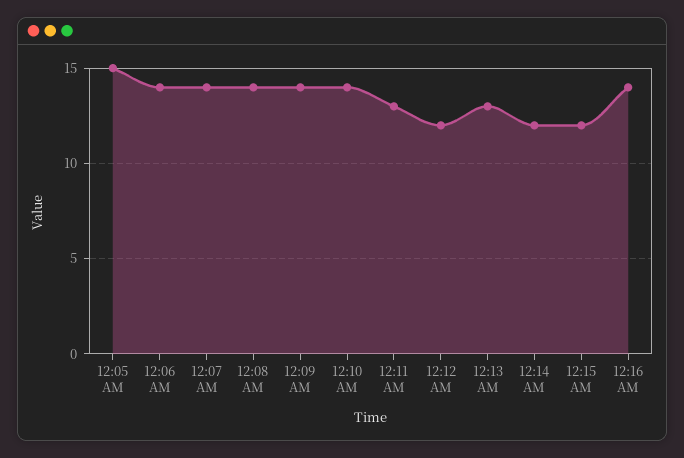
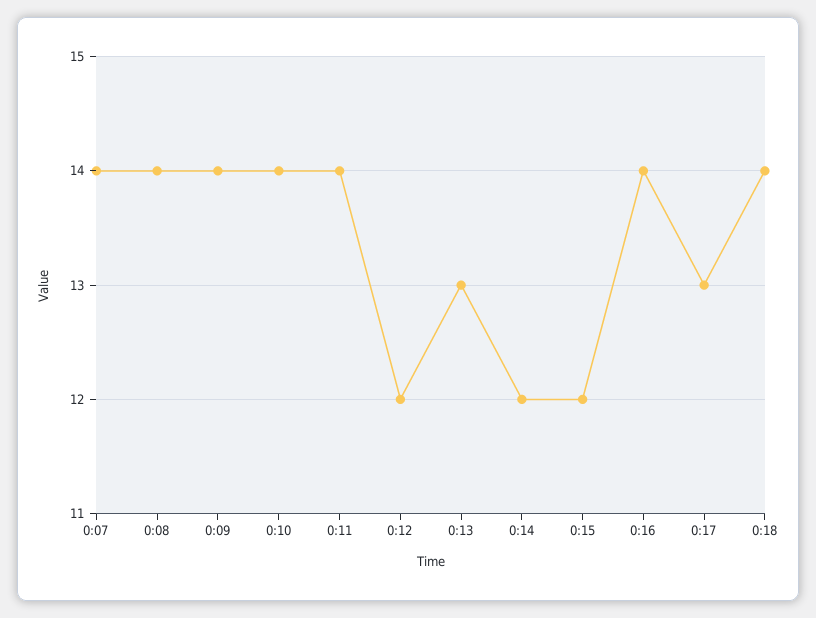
12:05 AM: 15 -> none
12:06 AM: 14 -> none
12:11 AM: 13 -> 14
0:17: none -> 13
0:18: none -> 14

